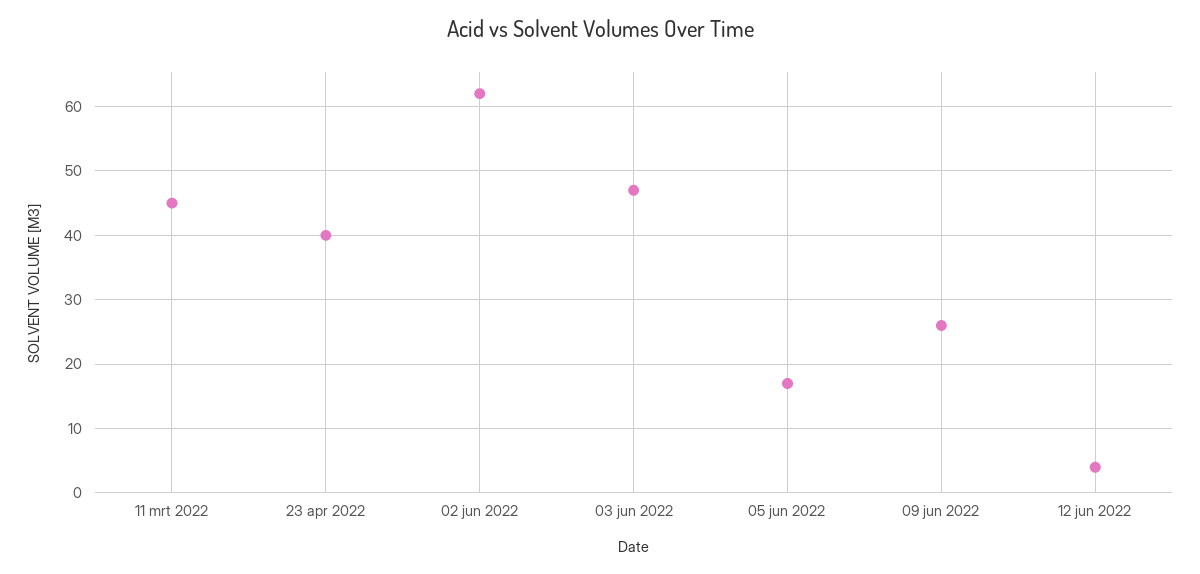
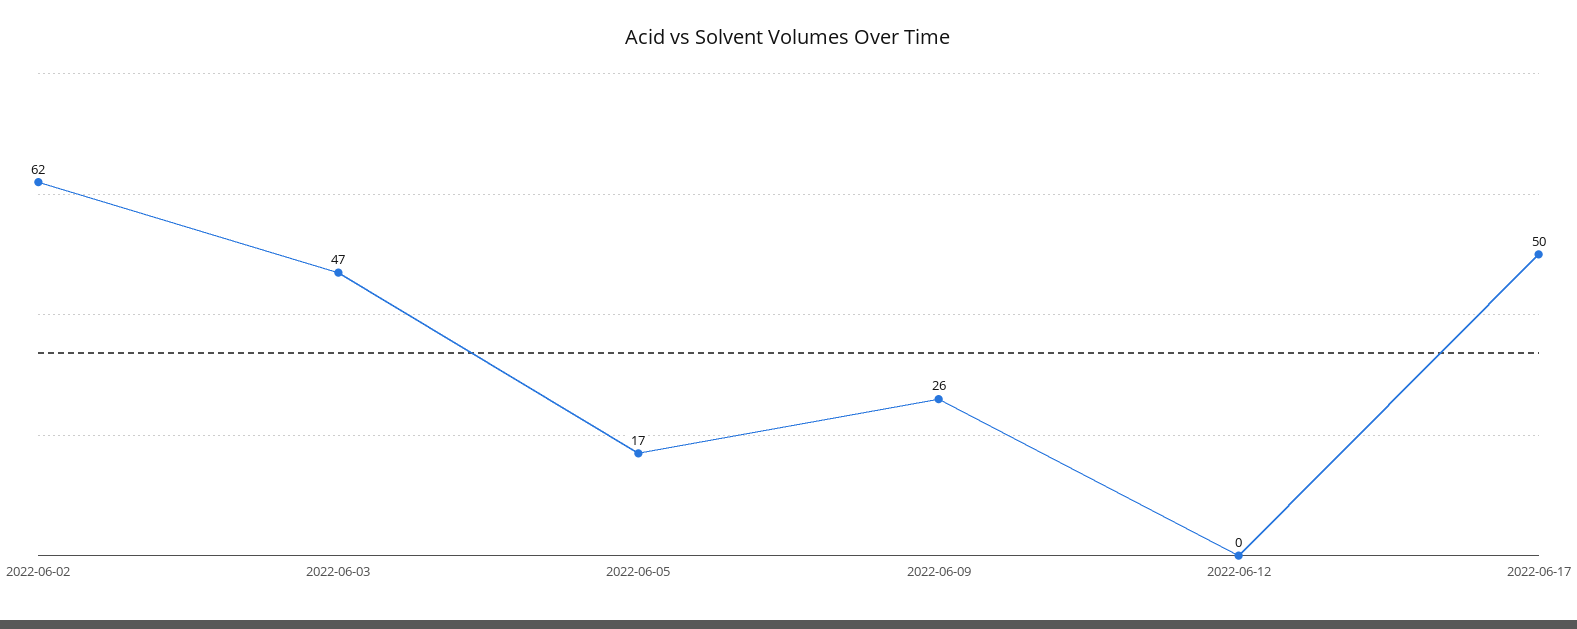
11 mrt 2022: 45 -> none
23 apr 2022: 40 -> none
12 jun 2022: 4 -> 0
2022-06-17: none -> 50

